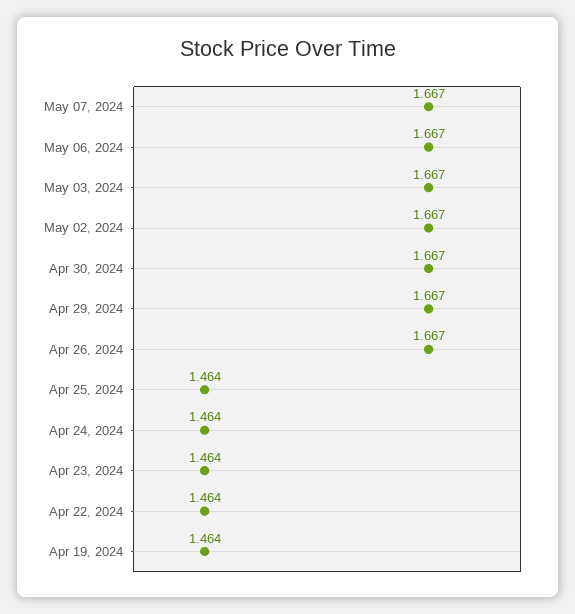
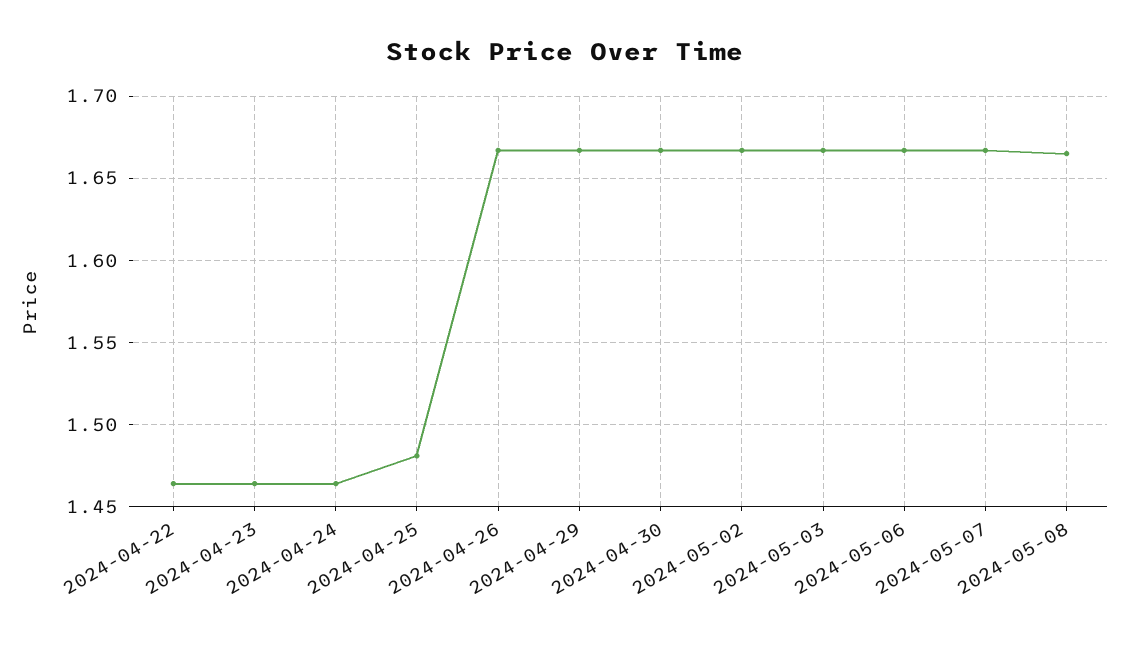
Apr 25, 2024: 1.464 -> 1.48
Apr 19, 2024: 1.464 -> none
2024-05-08: none -> 1.665

